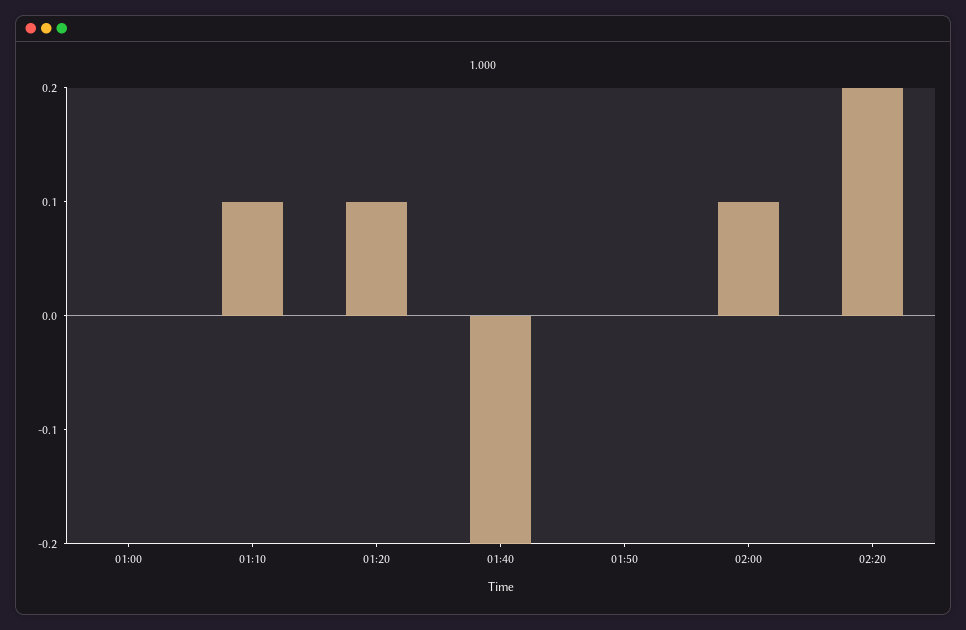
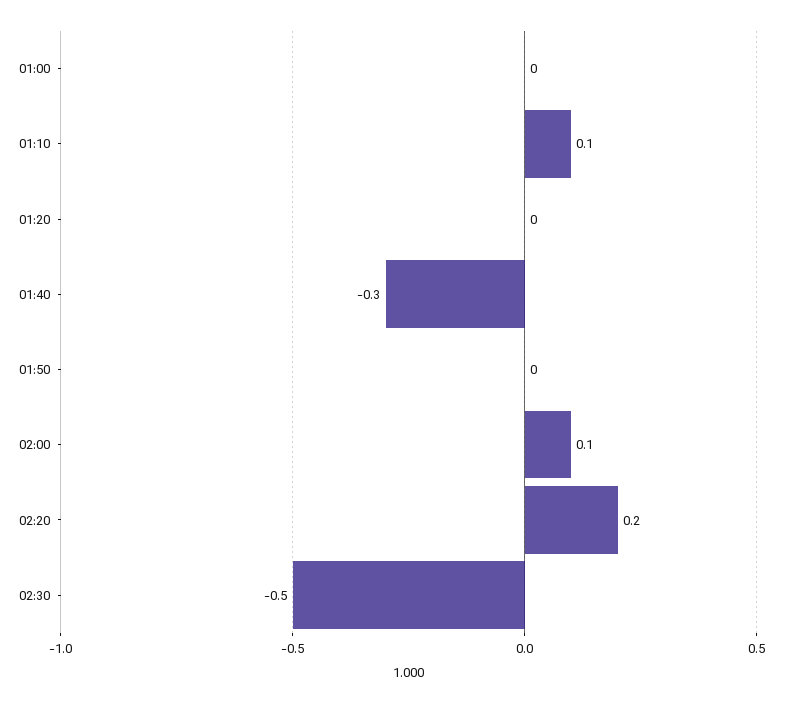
01:20: 0.1 -> 0
01:40: -0.2 -> -0.3
02:30: none -> -0.5

